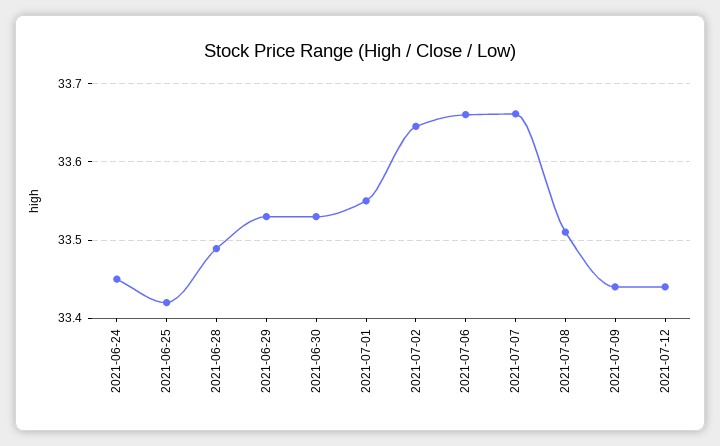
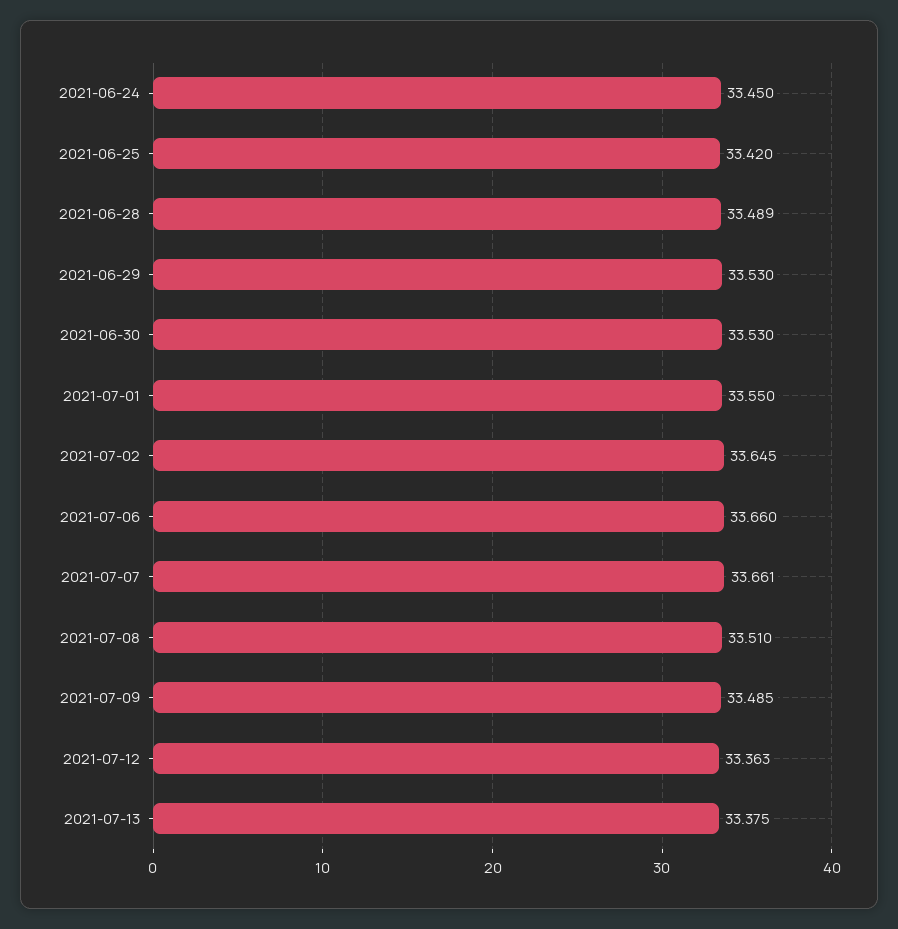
2021-07-09: 33.44 -> 33.485
2021-07-12: 33.44 -> 33.363
2021-07-13: none -> 33.375

